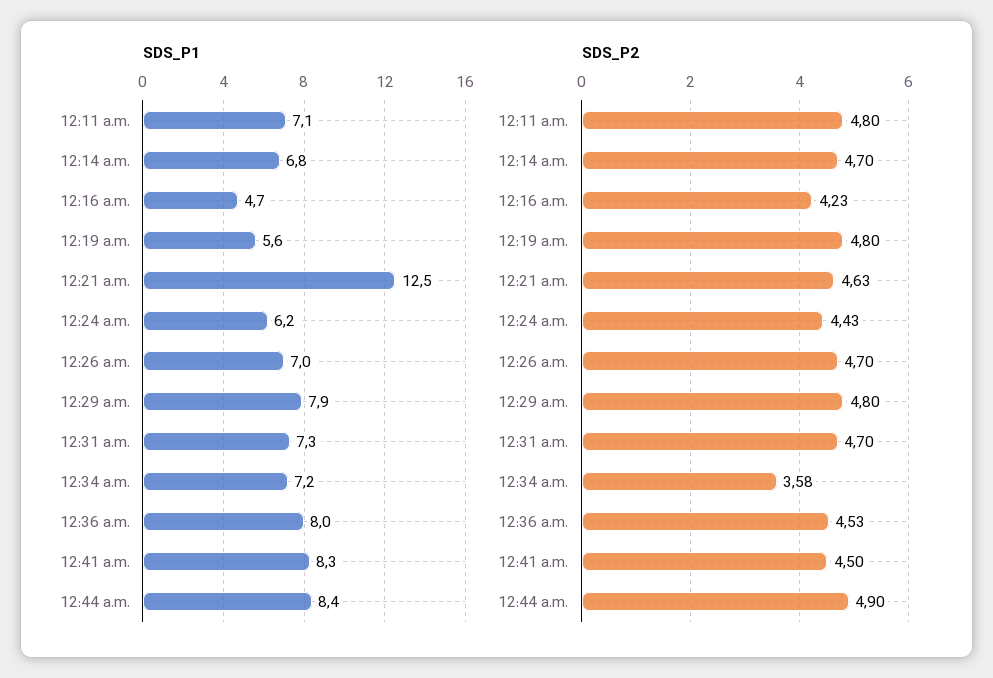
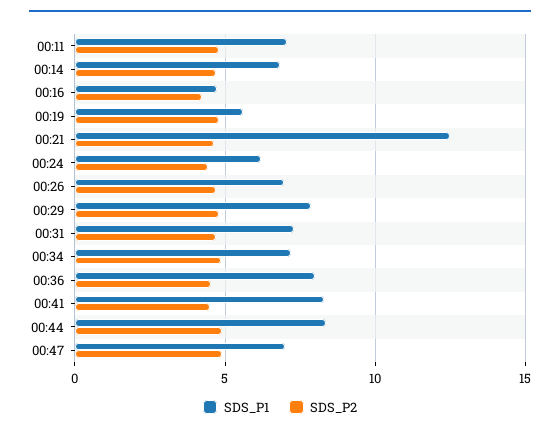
SDS_P2, 12:34 a.m.: 3.58 -> 5
SDS_P1, 00:47: none -> 7
SDS_P2, 00:47: none -> 5

